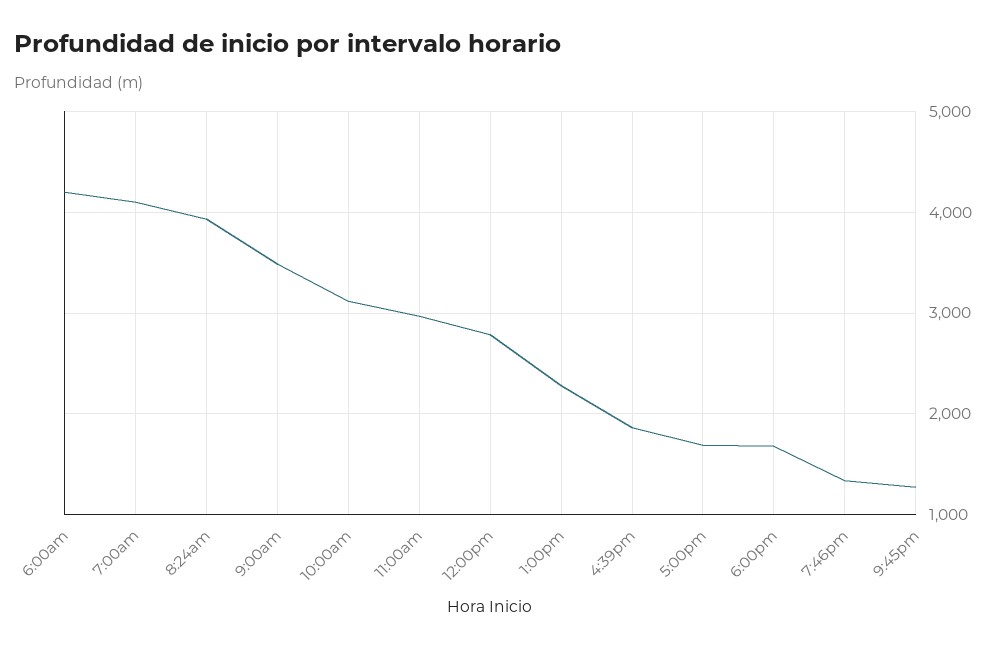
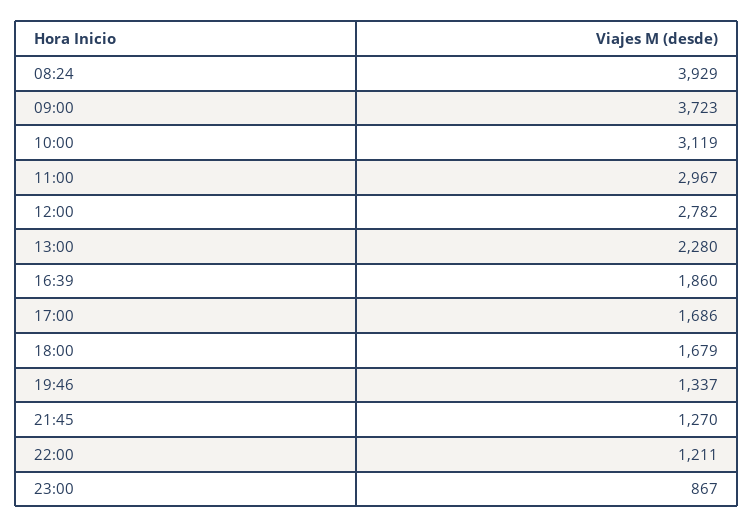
6:00am: 4200 -> none
7:00am: 4100 -> none
9:00am: 3500 -> 3723
22:00: none -> 1211
23:00: none -> 867

